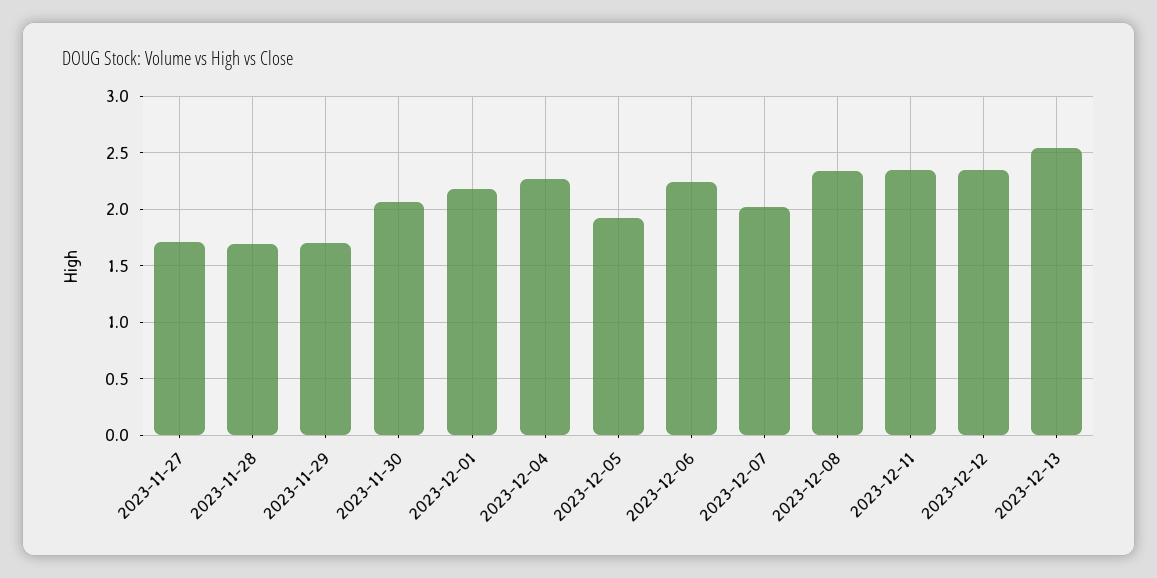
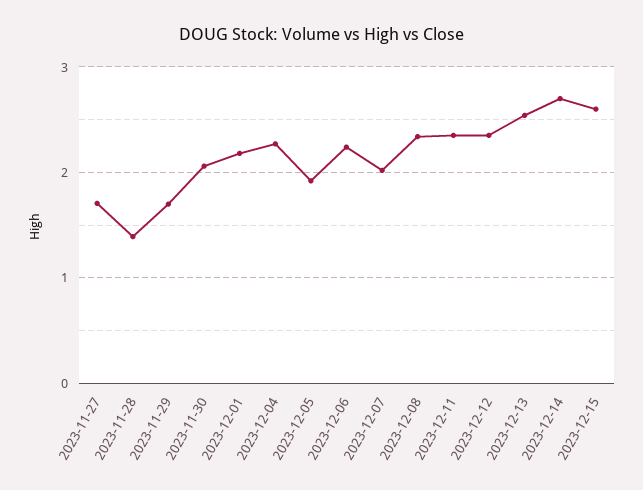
2023-11-28: 1.7 -> 1.4
2023-12-14: none -> 2.7
2023-12-15: none -> 2.6

